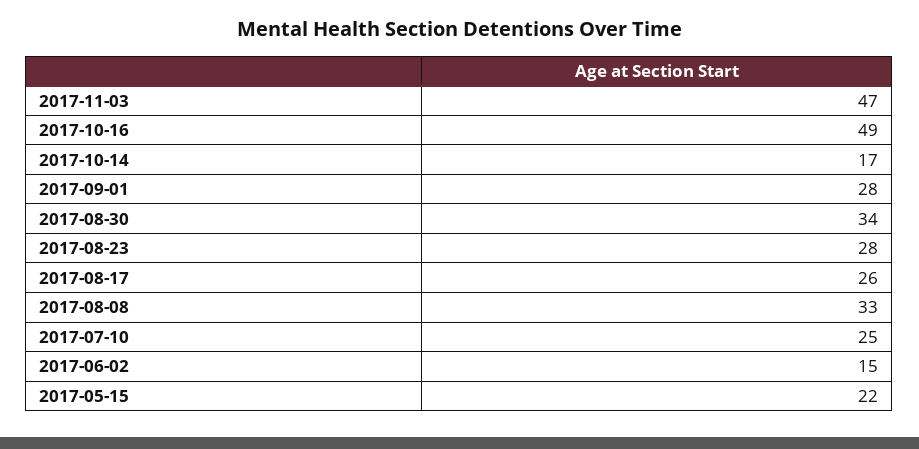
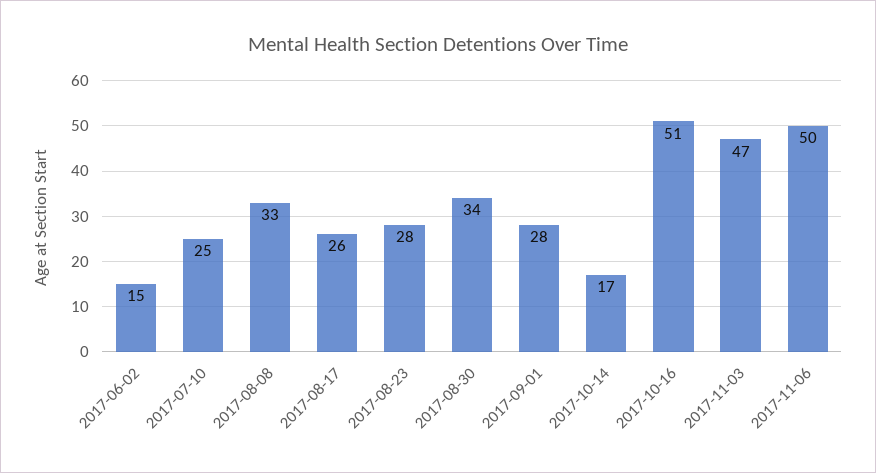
2017-10-16: 49 -> 51
2017-05-15: 22 -> none
2017-11-06: none -> 50

